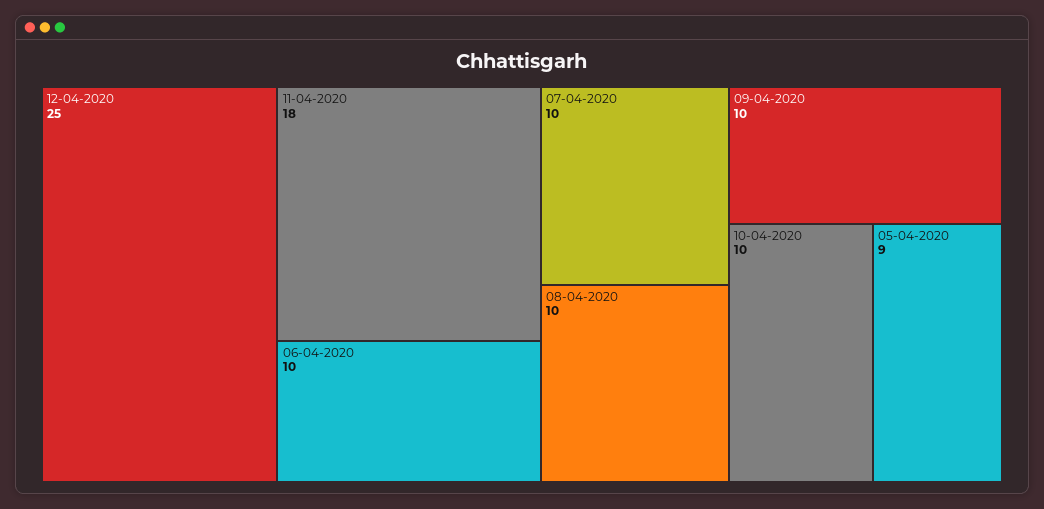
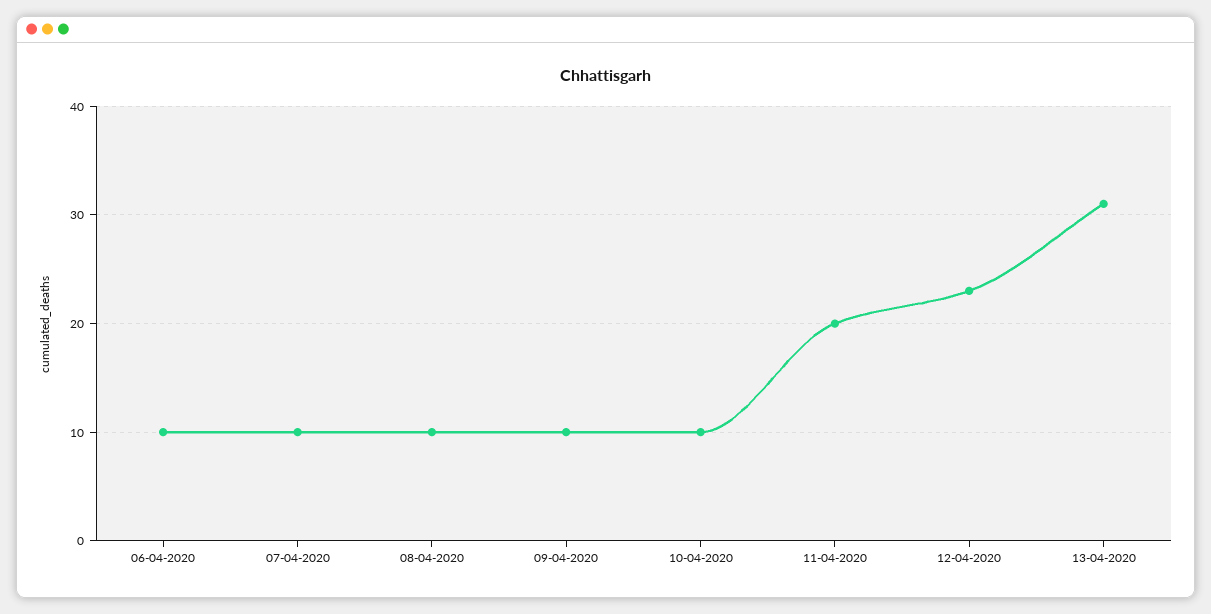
12-04-2020: 25 -> 23
11-04-2020: 18 -> 20
05-04-2020: 9 -> none
13-04-2020: none -> 31

